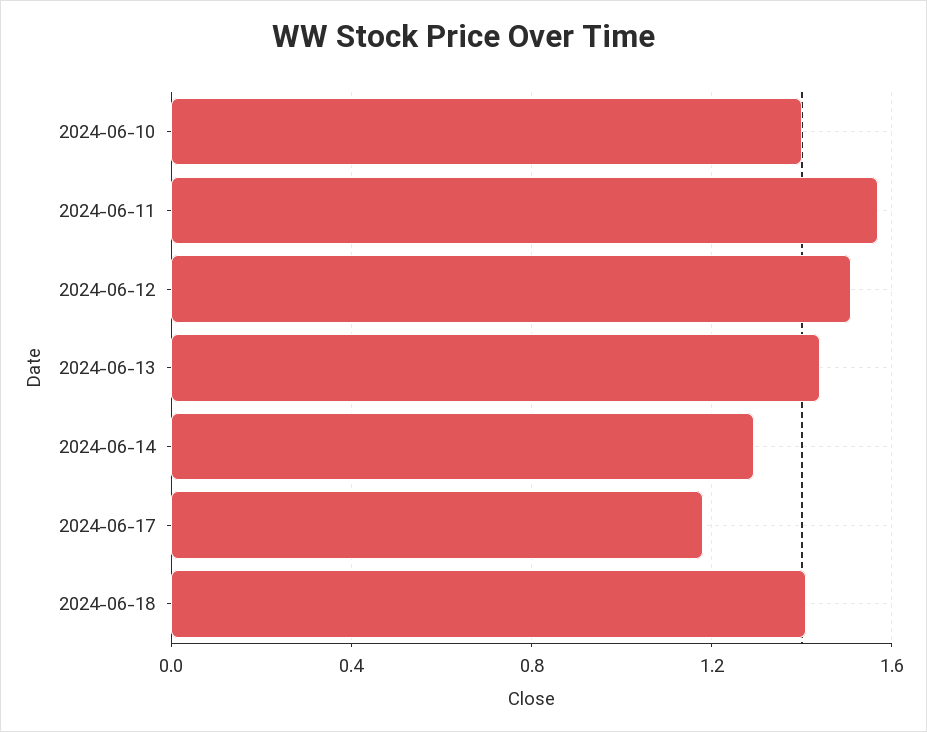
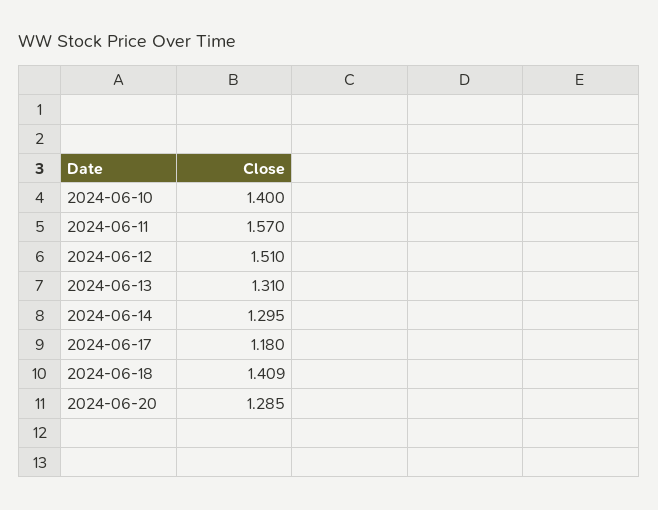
2024-06-13: 1.45 -> 1.31
2024-06-20: none -> 1.285

